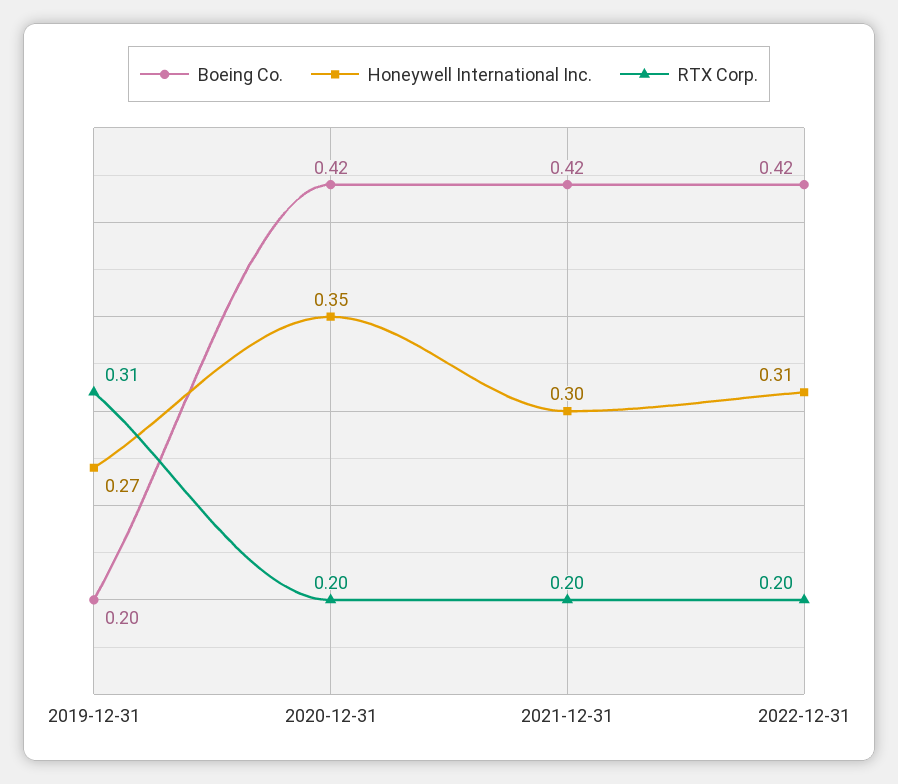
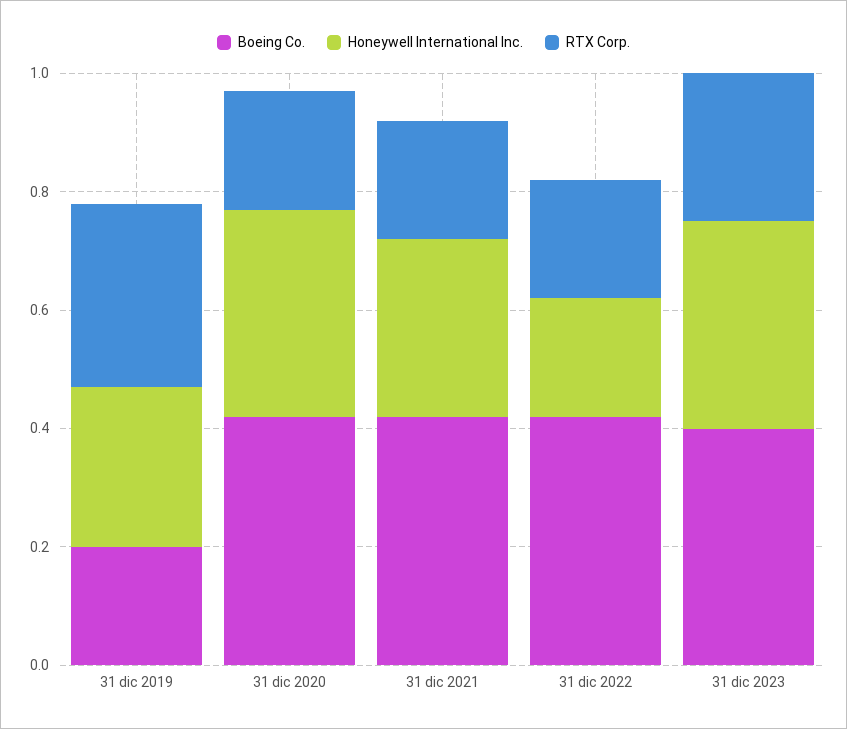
Honeywell International Inc., 2022-12-31: 0.31 -> 0.2
Boeing Co., 31 dic 2023: none -> 0.4
Honeywell International Inc., 31 dic 2023: none -> 0.35
RTX Corp., 31 dic 2023: none -> 0.25

